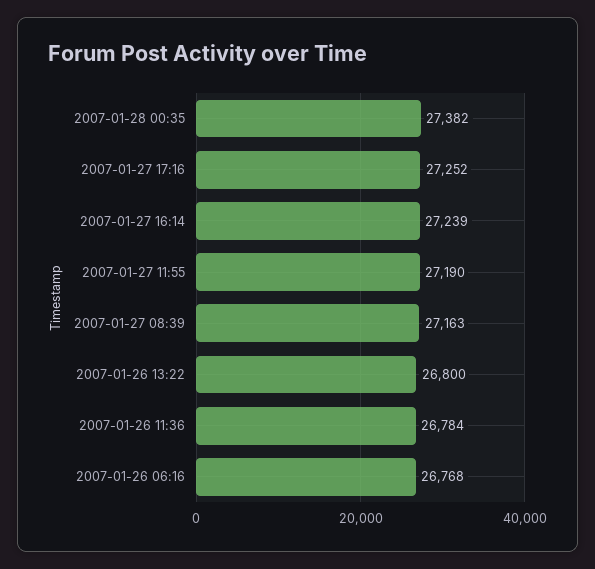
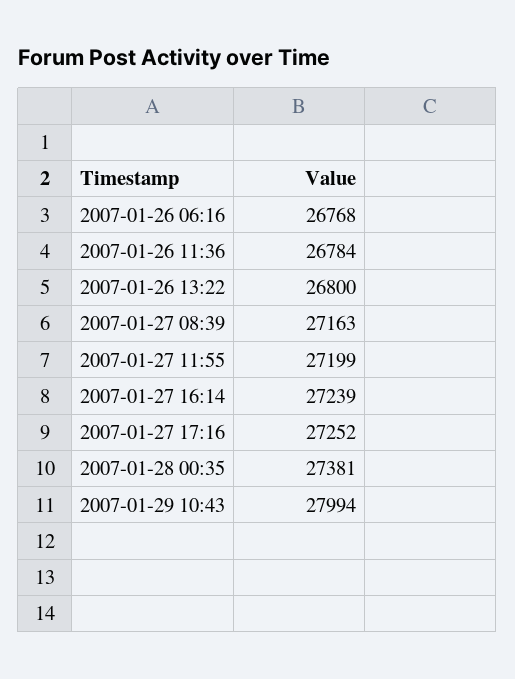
2007-01-28 00:35: 27382 -> 27381
2007-01-27 11:55: 27190 -> 27199
2007-01-29 10:43: none -> 27994

